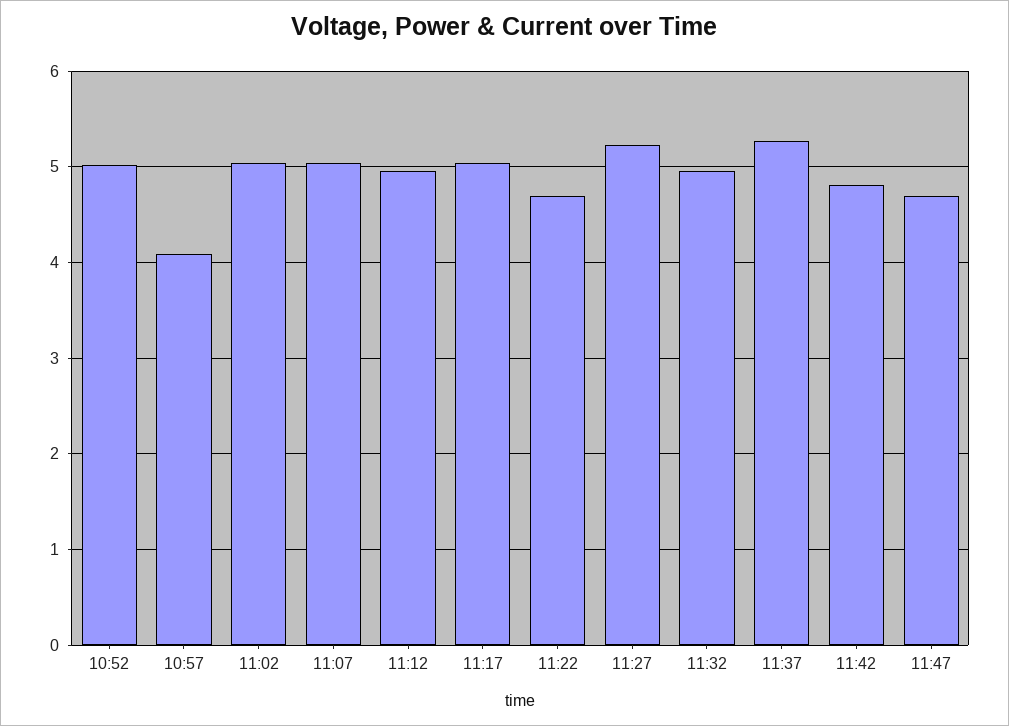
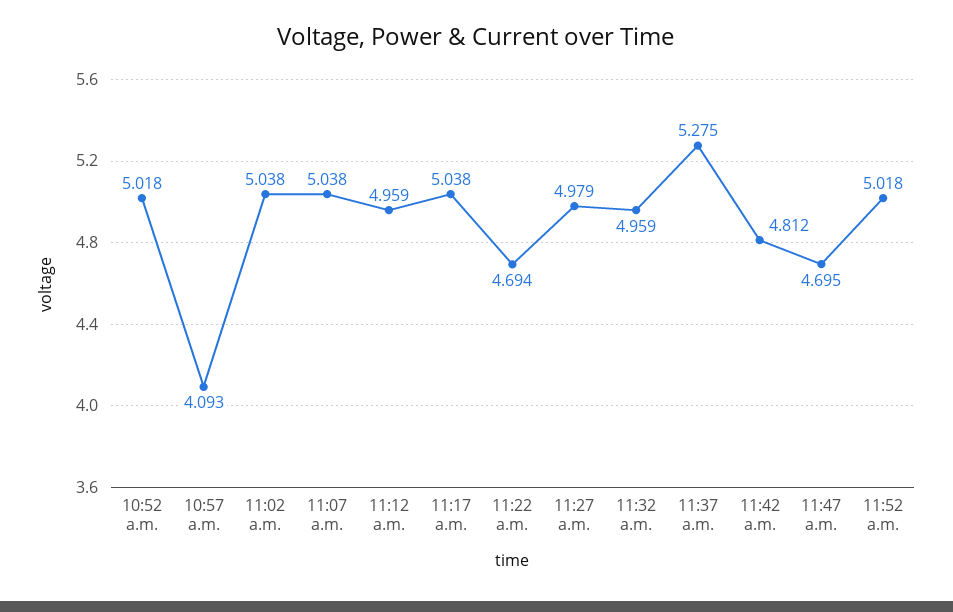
11:27: 5.2 -> 4.979
11:52 a.m.: none -> 5.018

